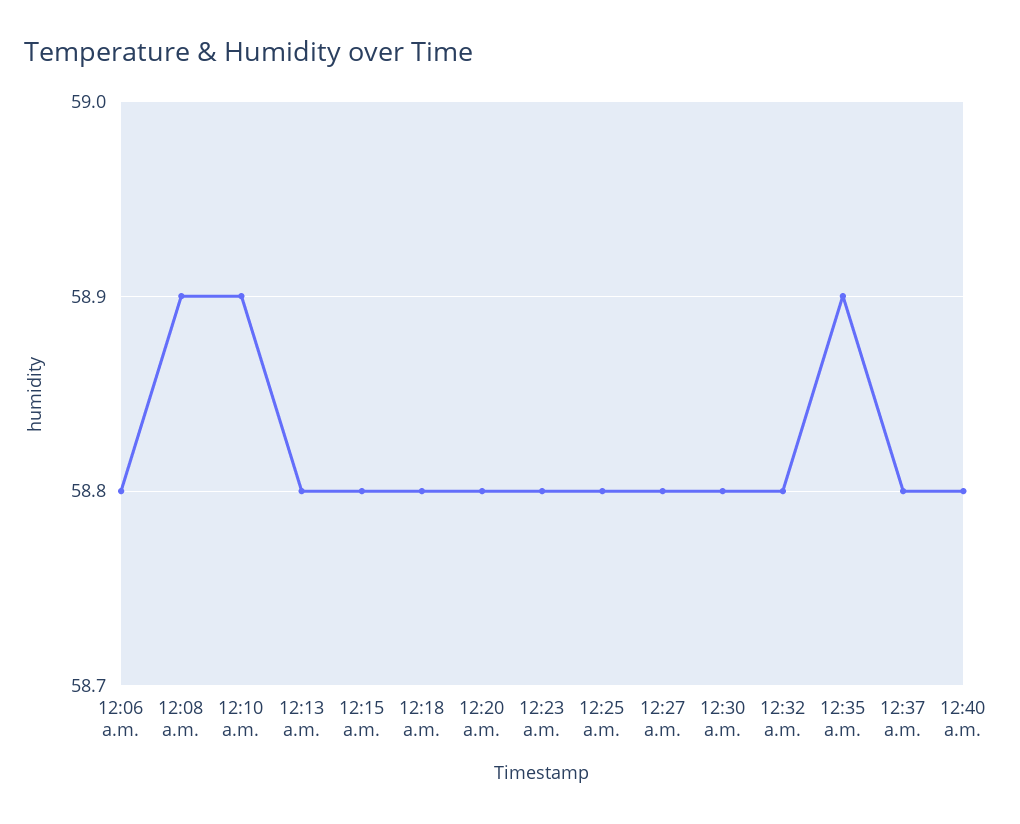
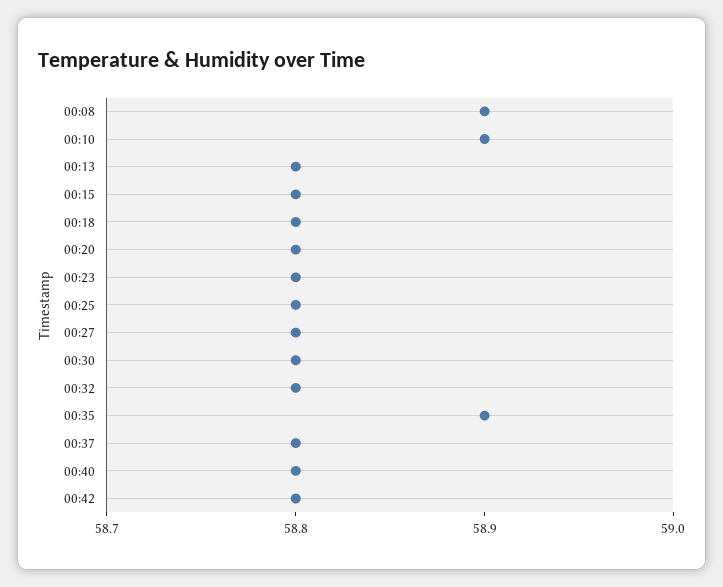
12:06 a.m.: 58.8 -> none
00:42: none -> 58.8

